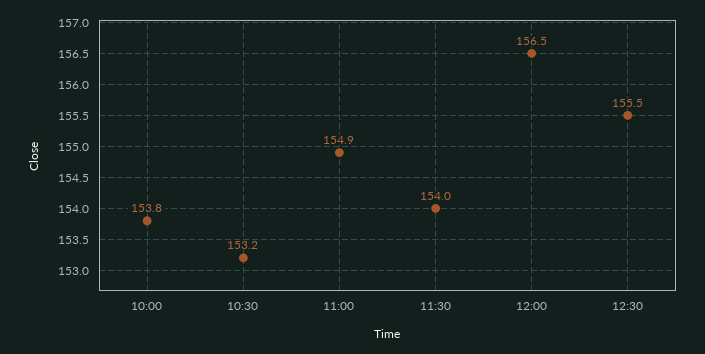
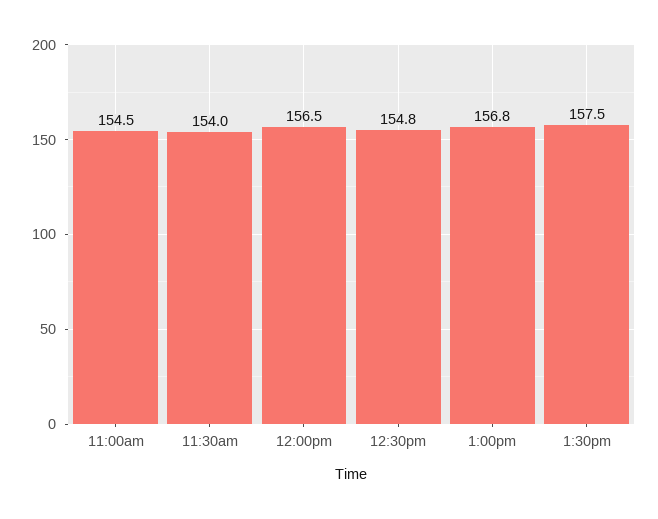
10:00: 153.8 -> none
10:30: 153.2 -> none
11:00: 154.9 -> 154.5
12:30: 155.5 -> 154.8
1:00pm: none -> 156.8
1:30pm: none -> 157.5

